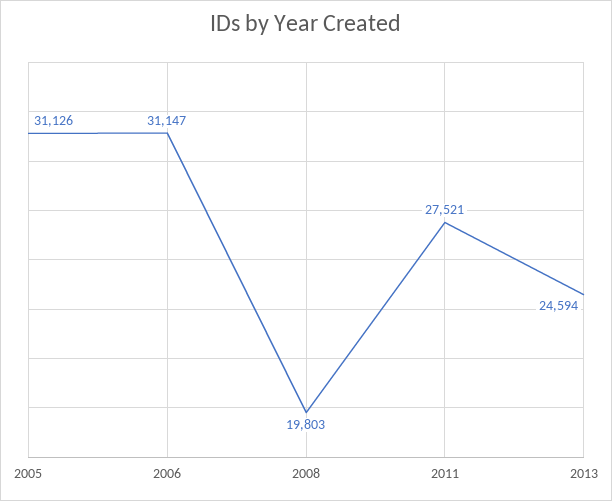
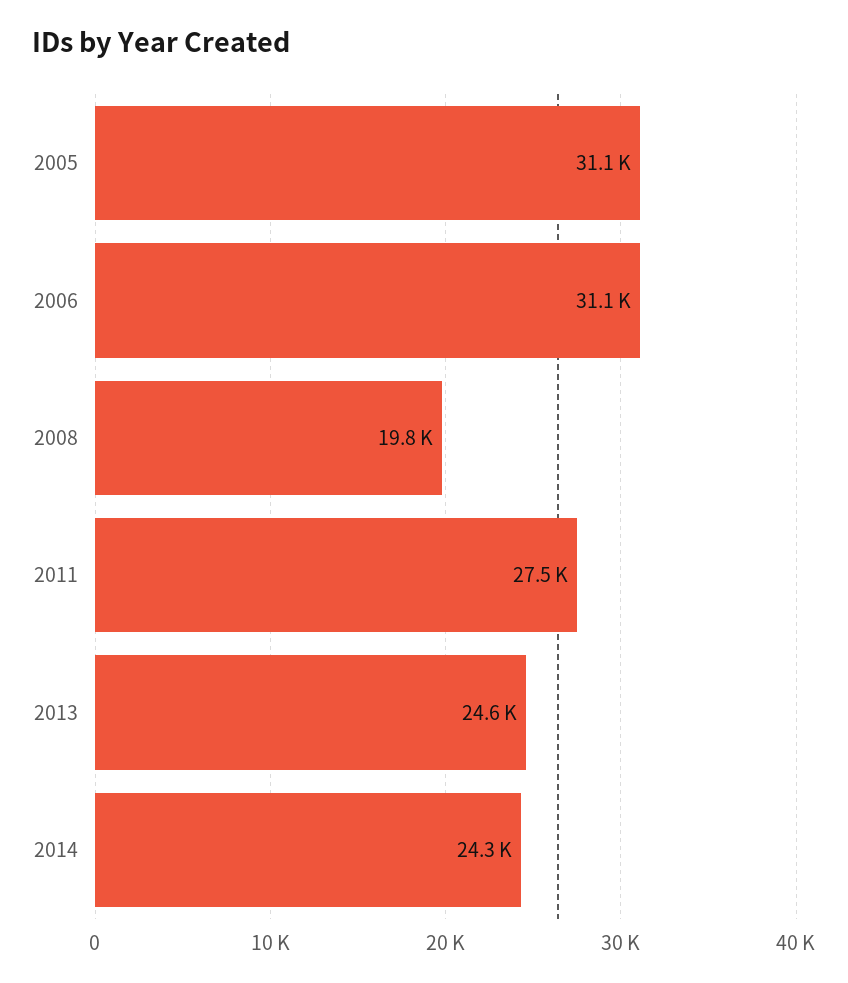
2014: none -> 24300

